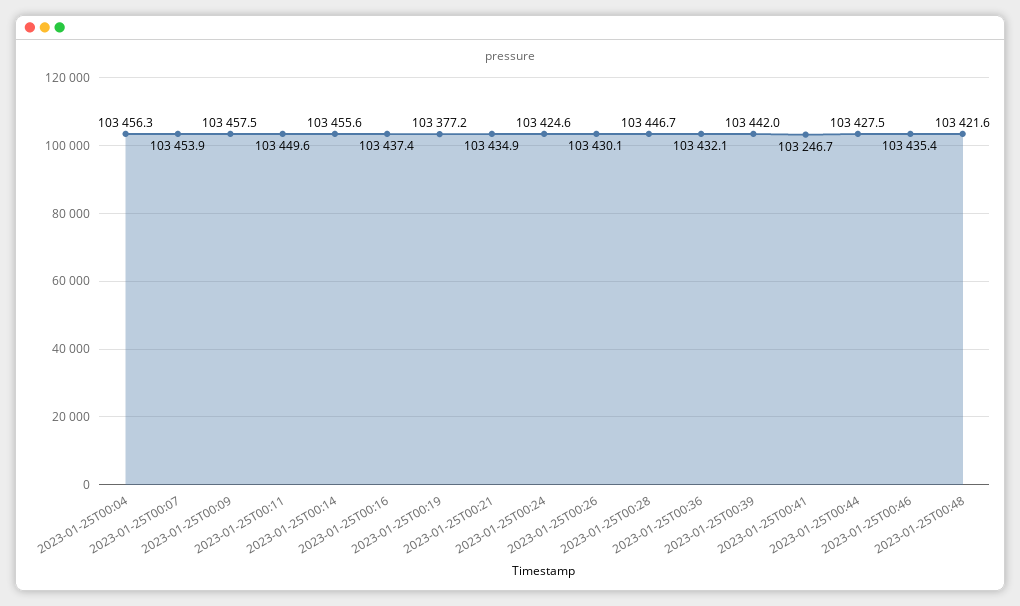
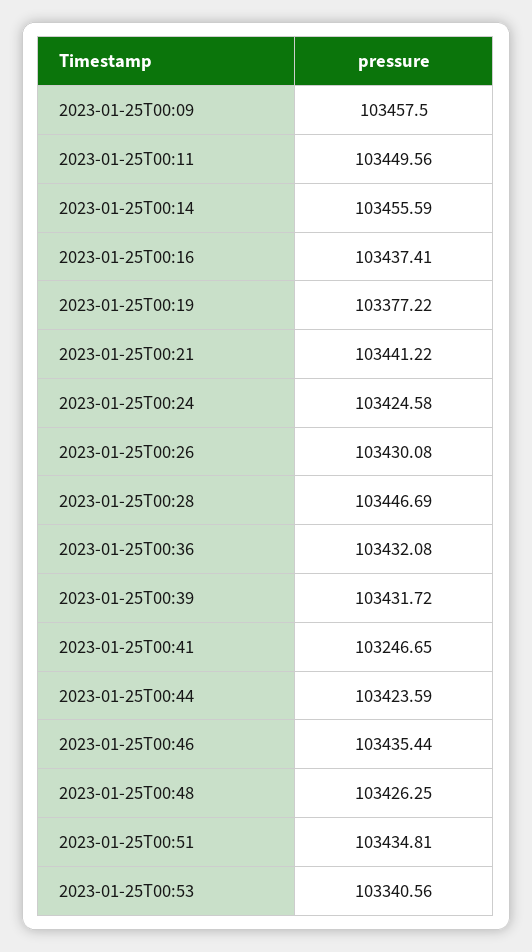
2023-01-25T00:04: 103456.3 -> none
2023-01-25T00:07: 103453.9 -> none
2023-01-25T00:21: 103434.9 -> 103441.22
2023-01-25T00:39: 103442 -> 103431.72
2023-01-25T00:44: 103427.5 -> 103423.59
2023-01-25T00:48: 103421.6 -> 103426.25
2023-01-25T00:51: none -> 103434.81
2023-01-25T00:53: none -> 103340.56

